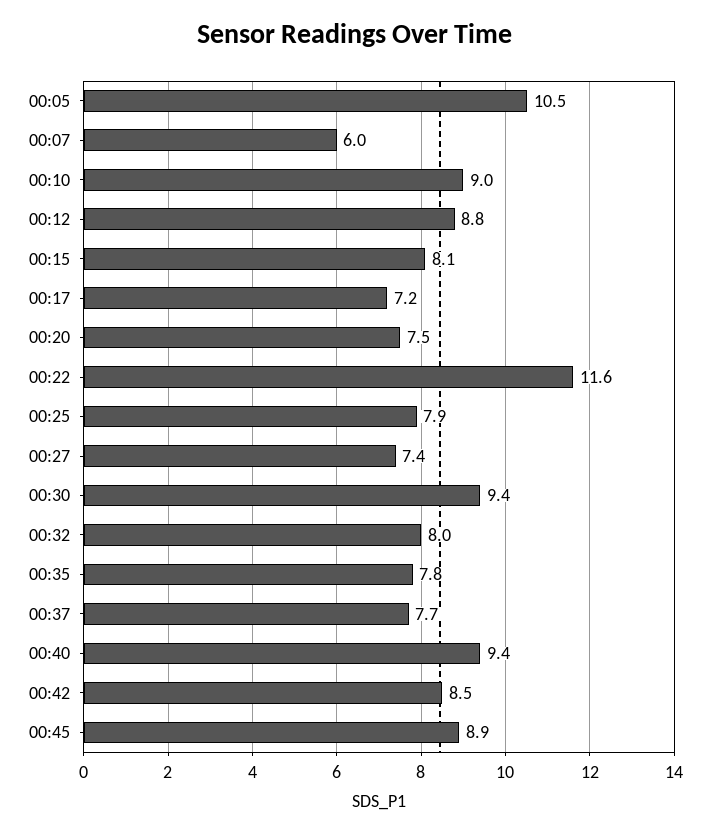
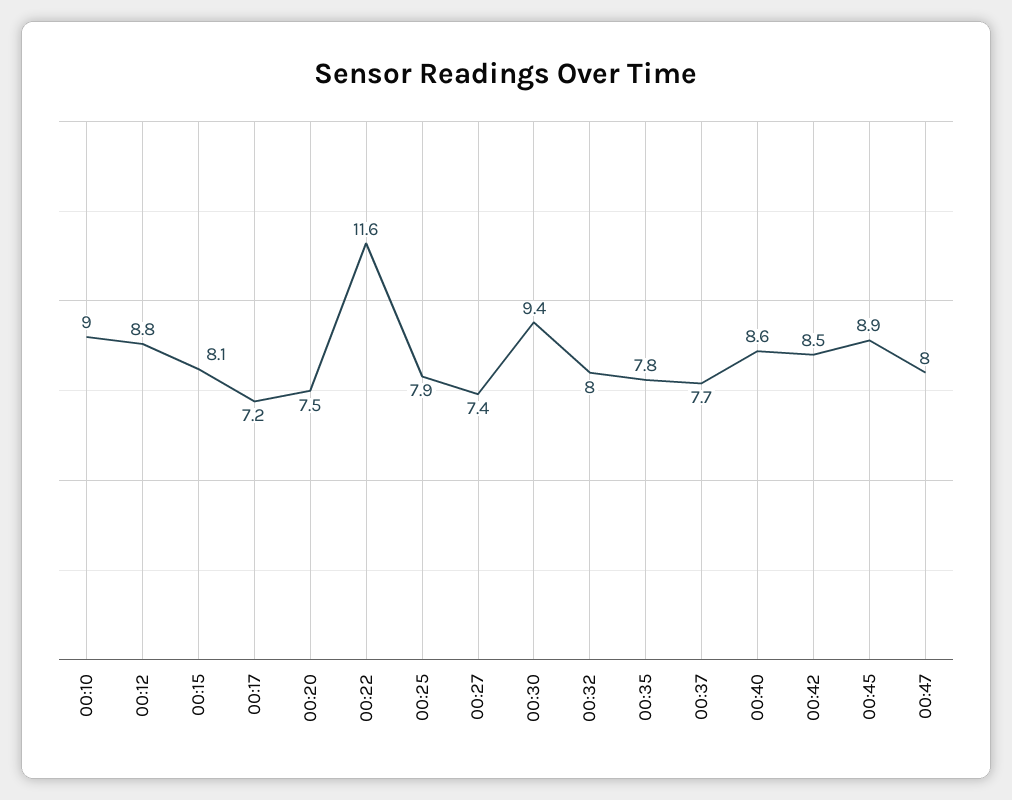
00:05: 10.5 -> none
00:07: 6 -> none
00:40: 9.4 -> 8.6
00:47: none -> 8

